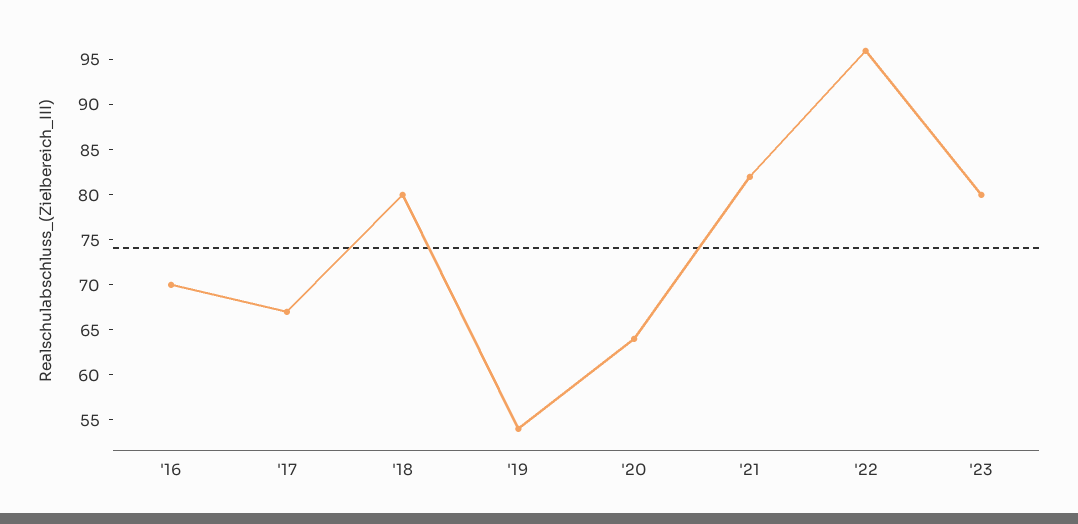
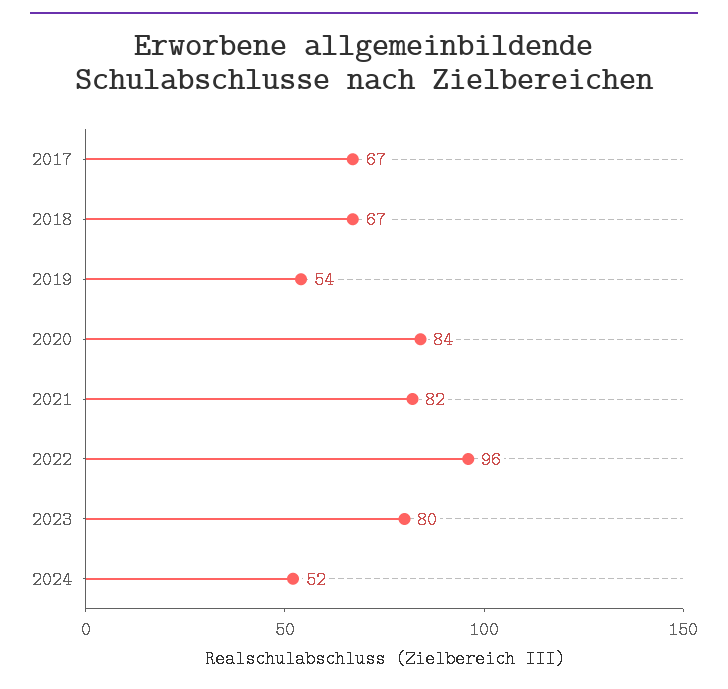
'16: 70 -> none
'18: 80 -> 67
'20: 64 -> 84
2024: none -> 52

